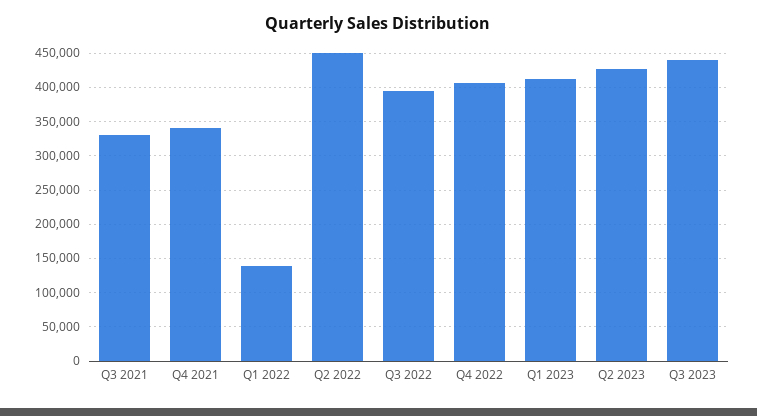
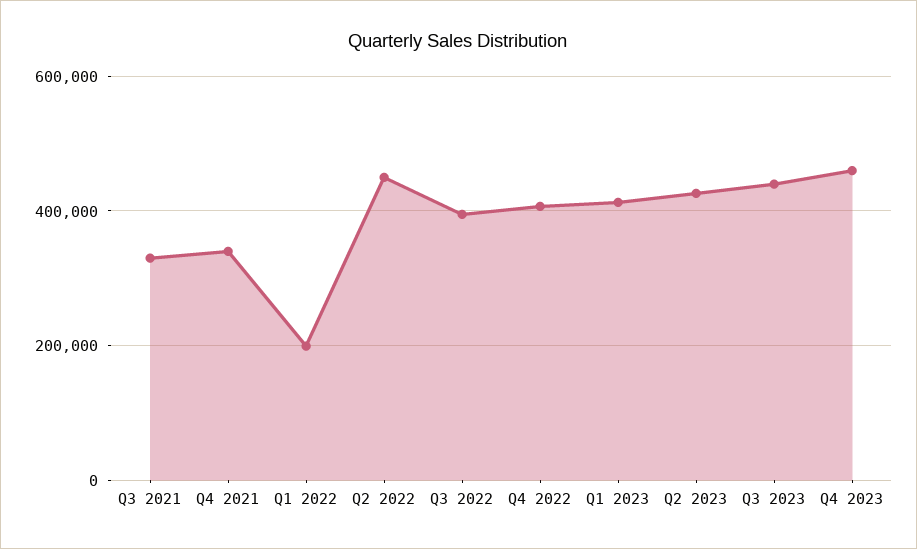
Q1 2022: 140000 -> 200000
Q4 2023: none -> 460000

